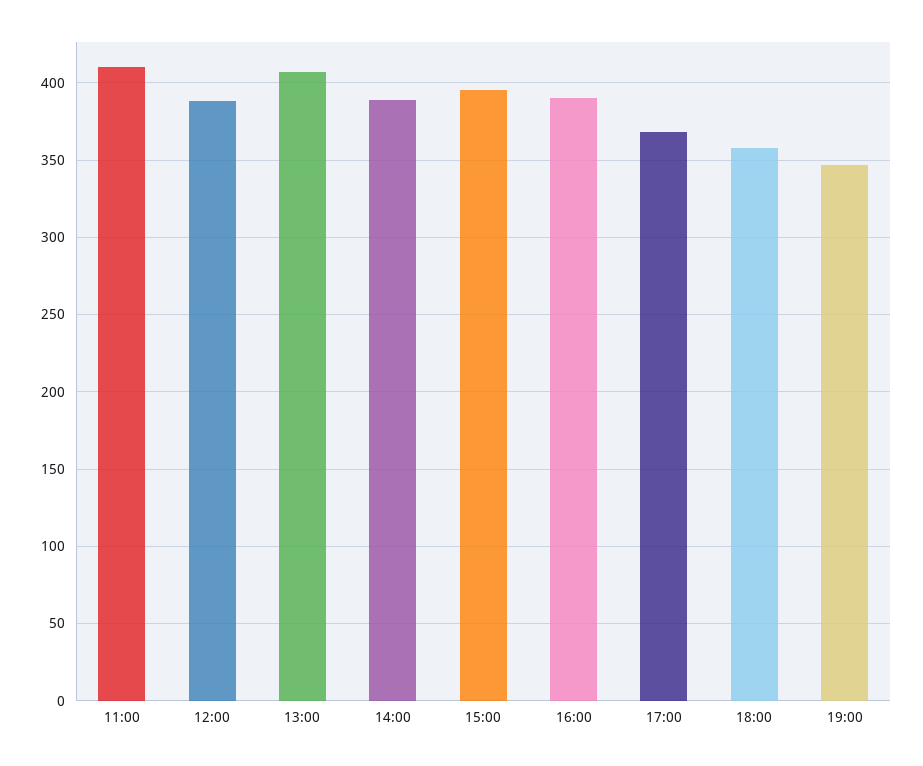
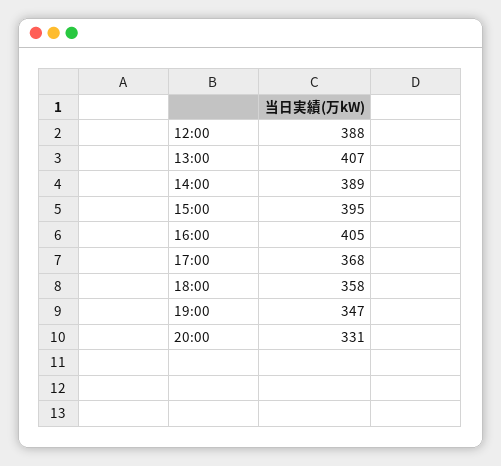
11:00: 410 -> none
16:00: 390 -> 405
20:00: none -> 331

